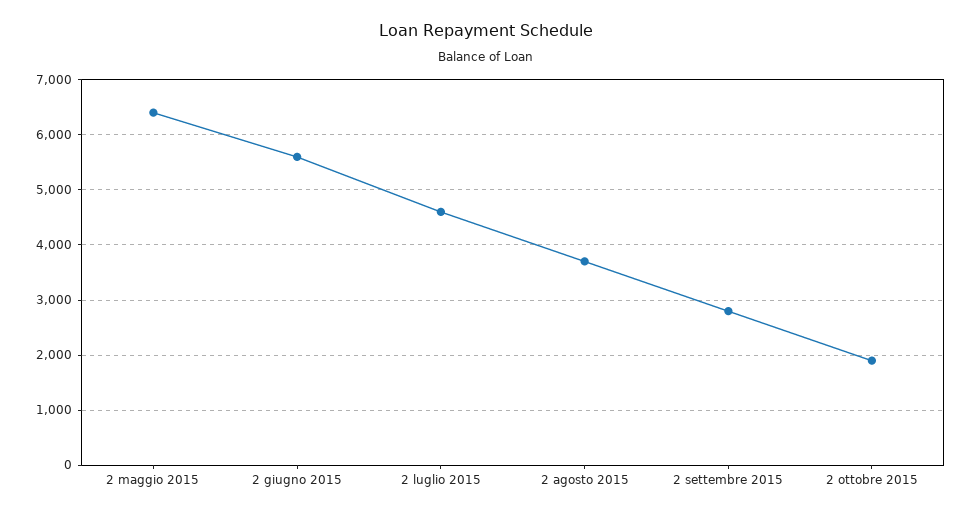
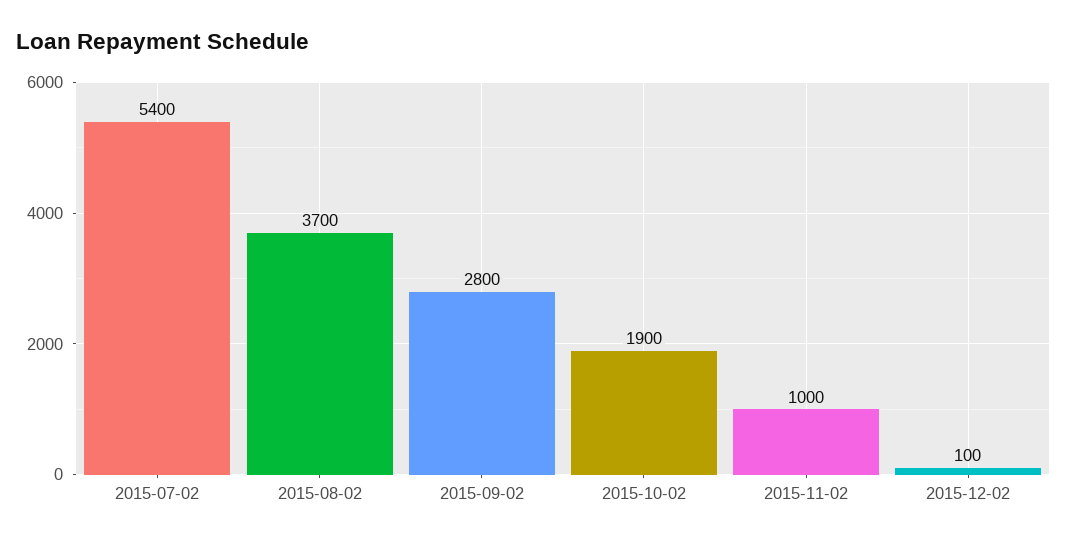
2 maggio 2015: 6400 -> none
2 giugno 2015: 5600 -> none
2 luglio 2015: 4600 -> 5400
2015-11-02: none -> 1000
2015-12-02: none -> 100

